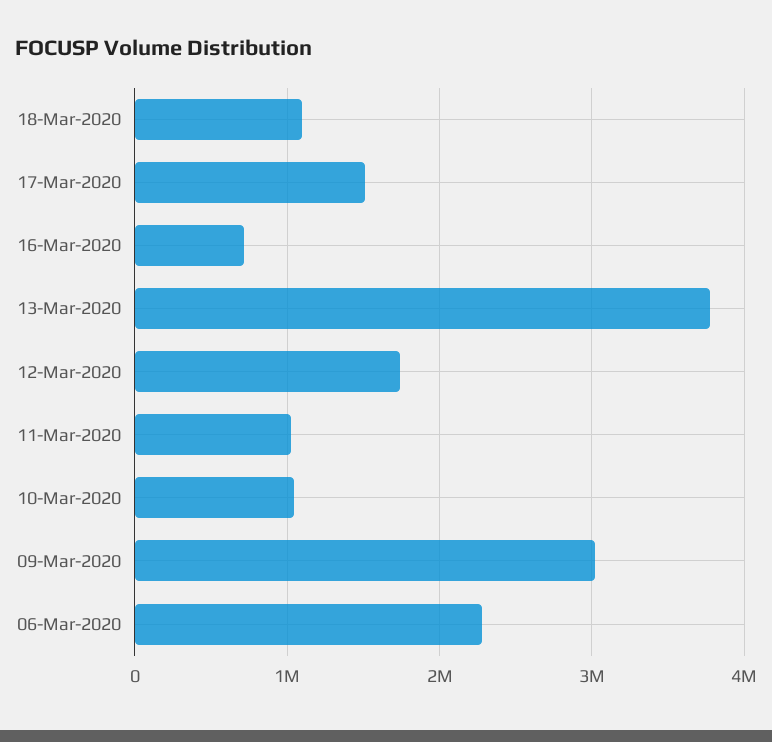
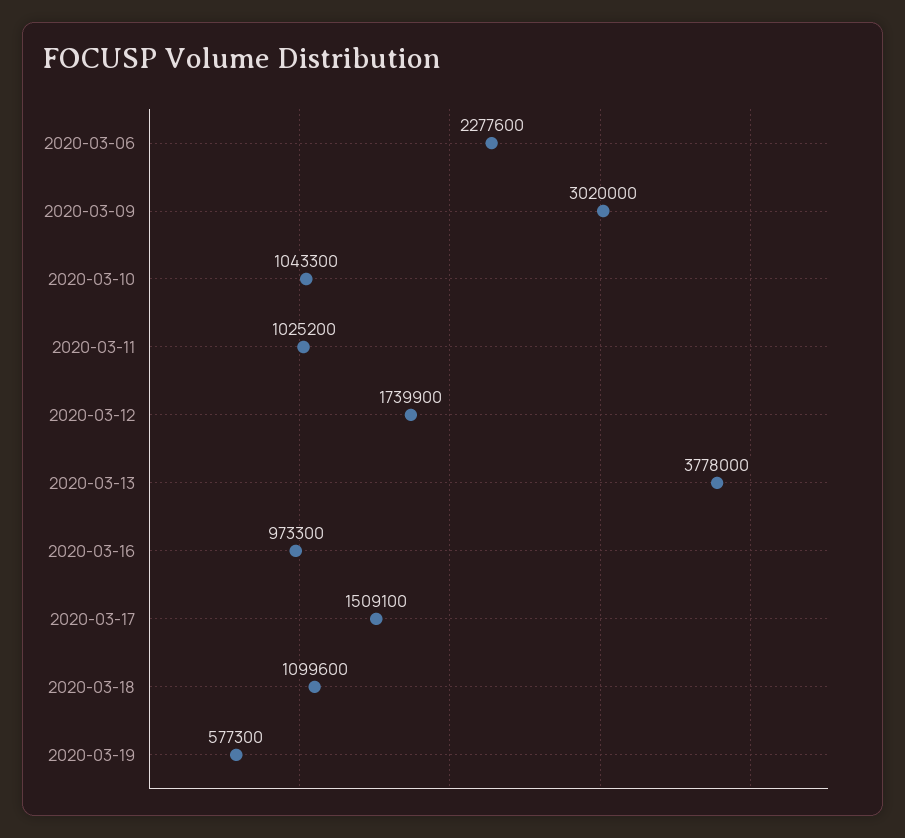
16-Mar-2020: 700000 -> 973300
2020-03-19: none -> 577300

